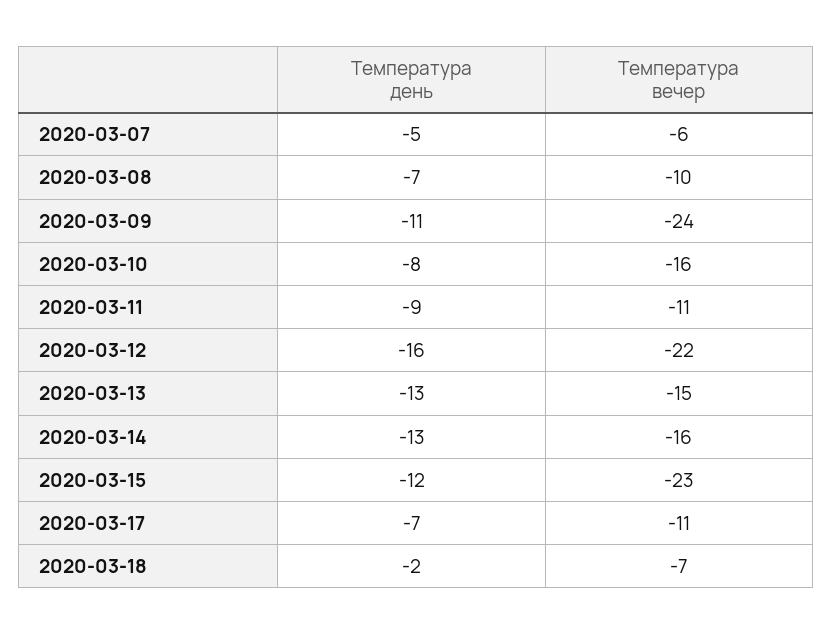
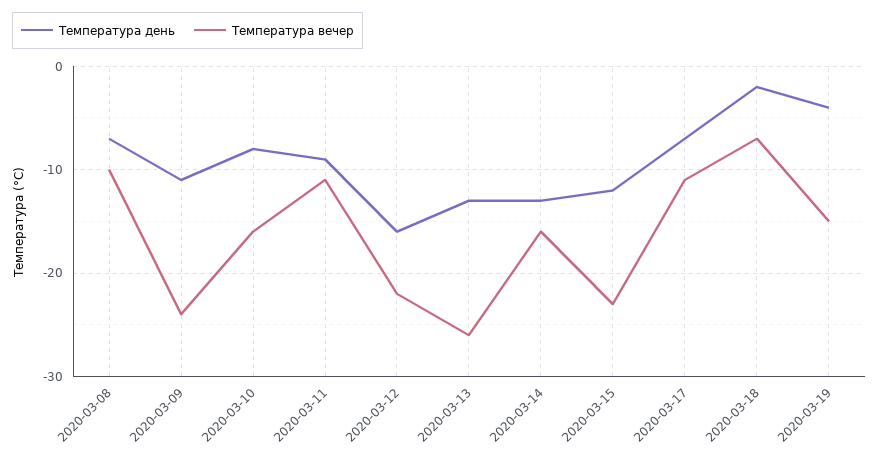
Температура день, 2020-03-07: -5 -> none
Температура вечер, 2020-03-07: -6 -> none
Температура вечер, 2020-03-13: -15 -> -26
Температура день, 2020-03-19: none -> -4
Температура вечер, 2020-03-19: none -> -15

